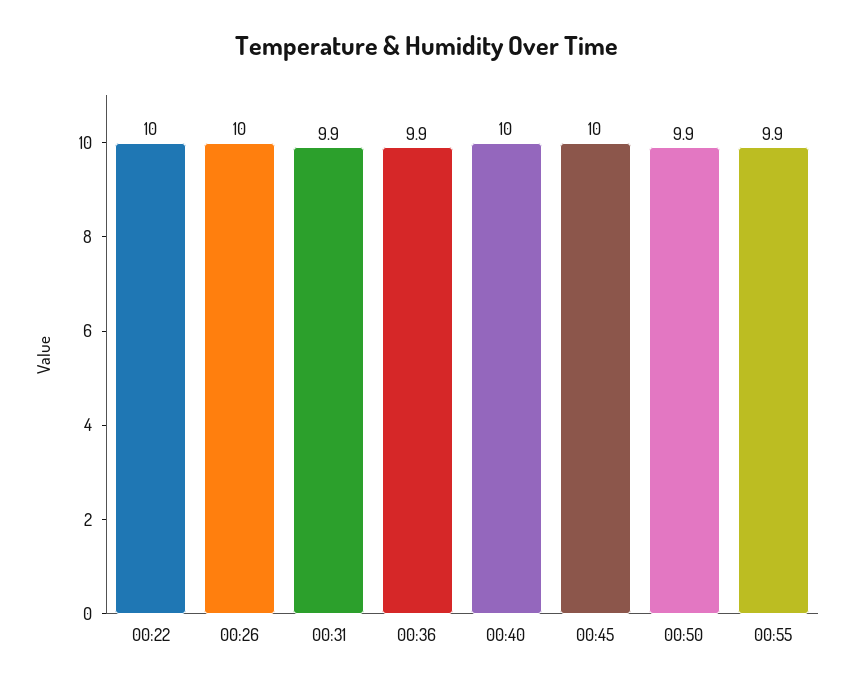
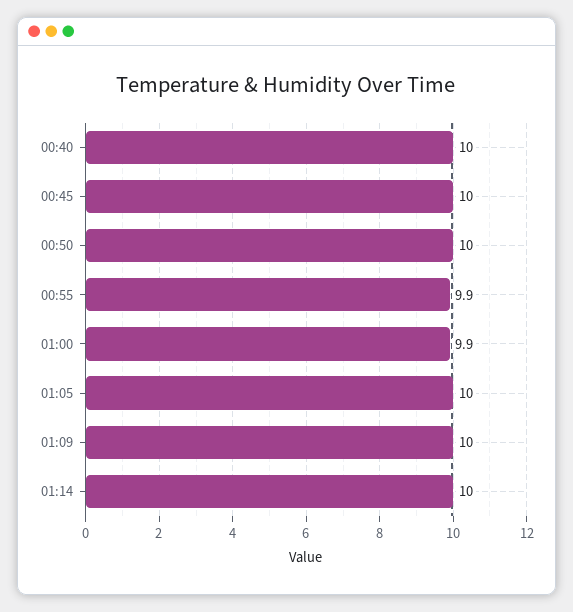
00:22: 10 -> none
00:26: 10 -> none
00:31: 9.9 -> none
00:36: 9.9 -> none
00:50: 9.9 -> 10
01:00: none -> 9.9
01:05: none -> 10
01:09: none -> 10
01:14: none -> 10

